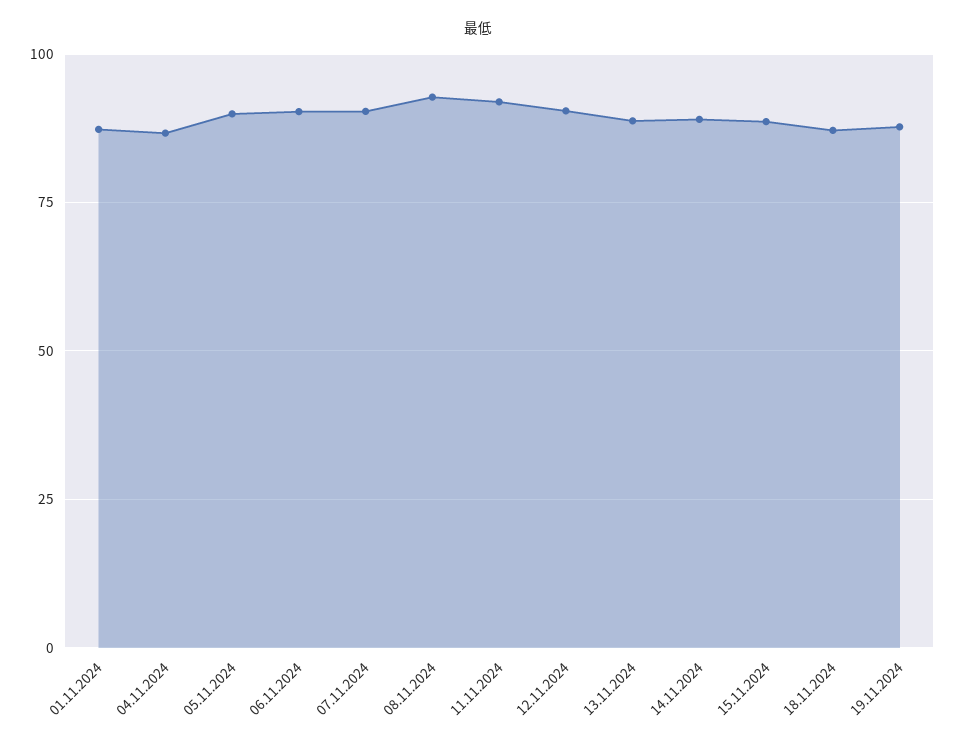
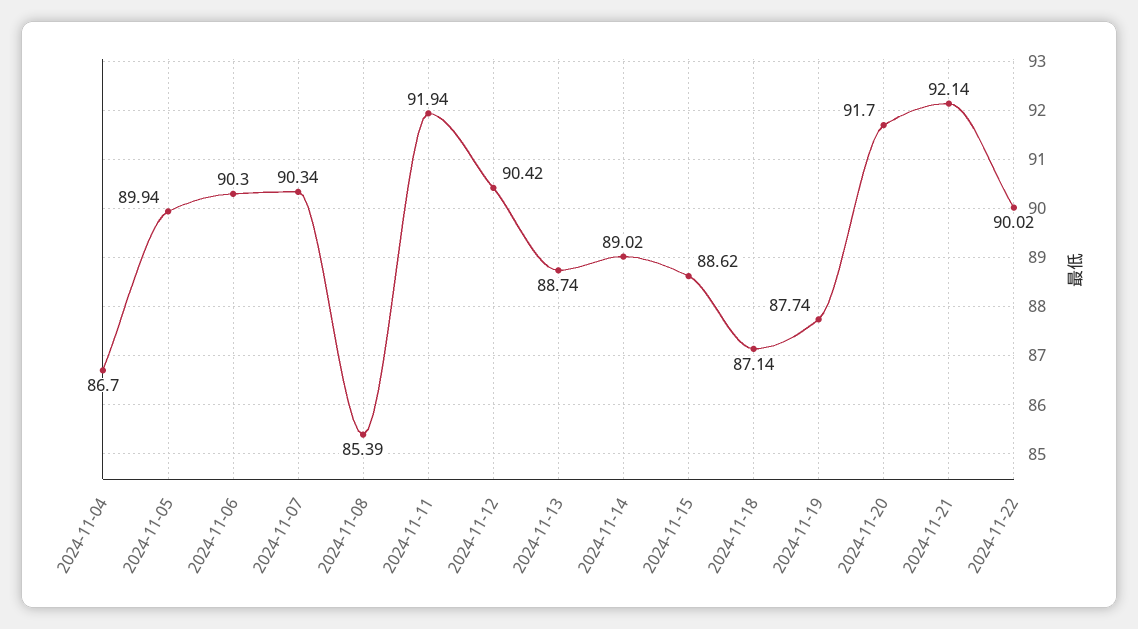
01.11.2024: 87.5 -> none
08.11.2024: 92.5 -> 85.39
2024-11-20: none -> 91.7
2024-11-21: none -> 92.14
2024-11-22: none -> 90.02

